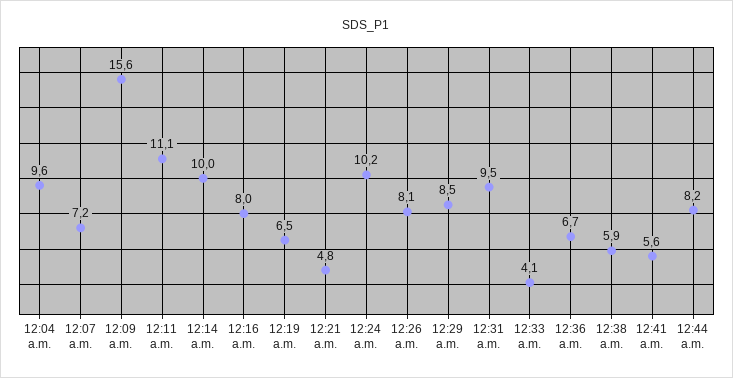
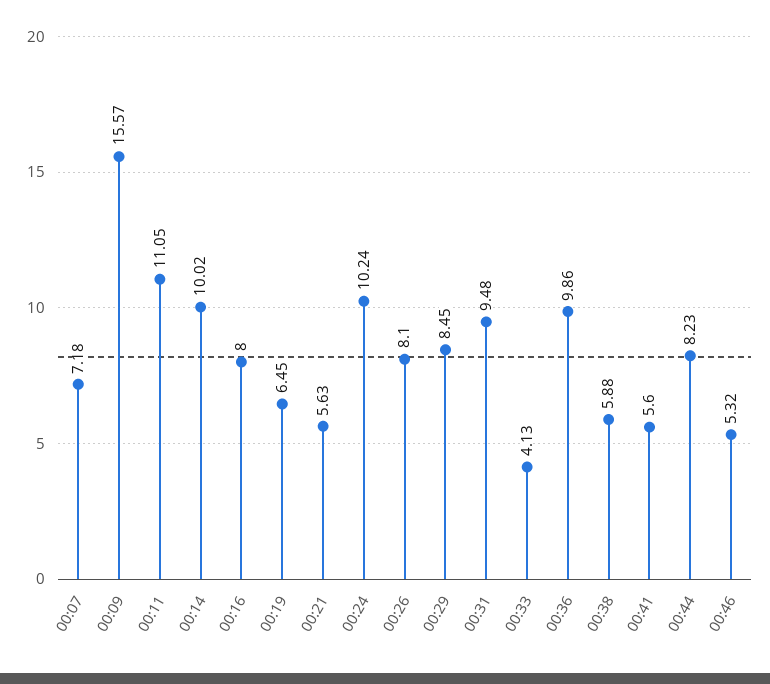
12:04 a.m.: 9.6 -> none
12:21 a.m.: 4.8 -> 5.63
12:36 a.m.: 6.7 -> 9.86
00:46: none -> 5.32

